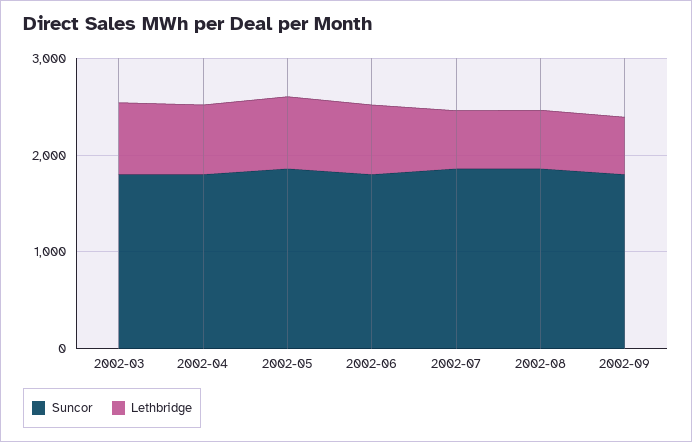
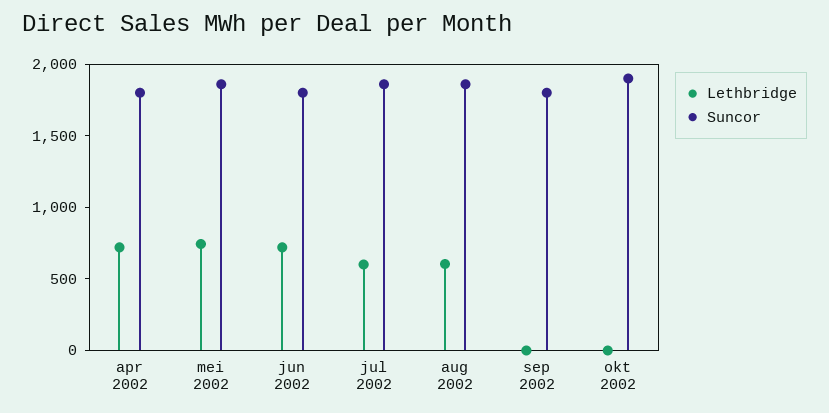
Suncor, 2002-03: 1800 -> none
Lethbridge, 2002-03: 800 -> none
Lethbridge, 2002-09: 600 -> 0
Lethbridge, okt 2002: none -> 0
Suncor, okt 2002: none -> 1900

